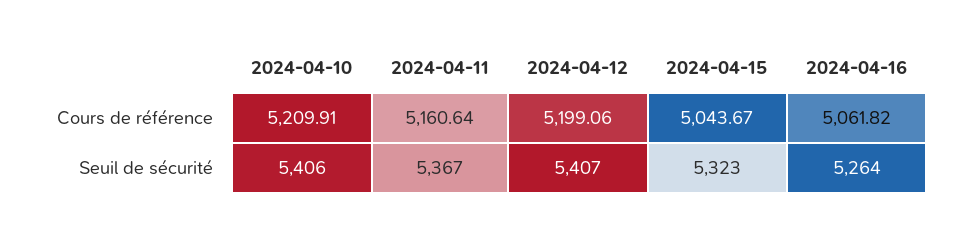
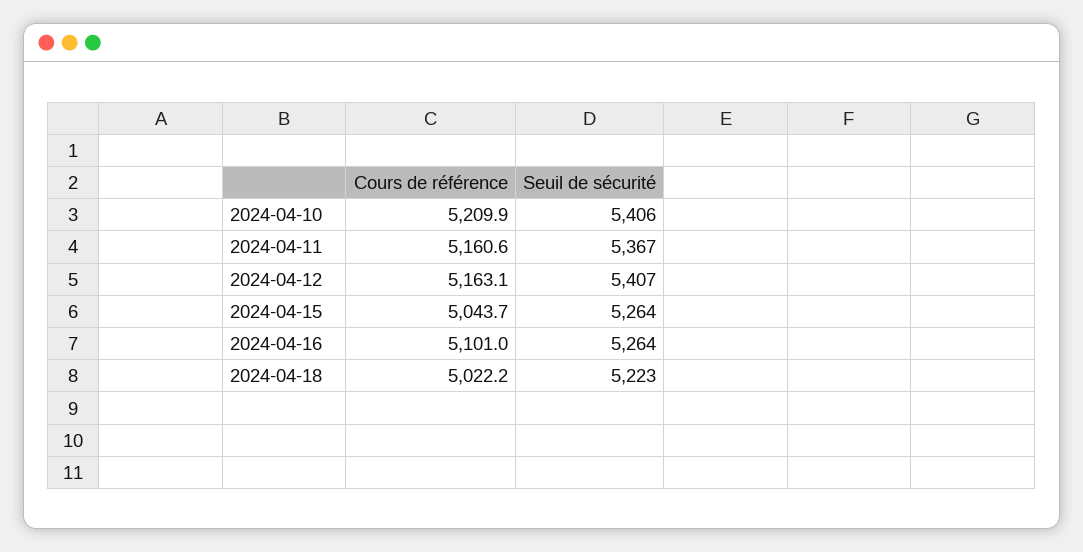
2024-04-12, Cours de référence: 5199.06 -> 5163.1
2024-04-16, Cours de référence: 5061.82 -> 5101
2024-04-15, Seuil de sécurité: 5323 -> 5264
2024-04-18, Cours de référence: none -> 5022.2
2024-04-18, Seuil de sécurité: none -> 5223

